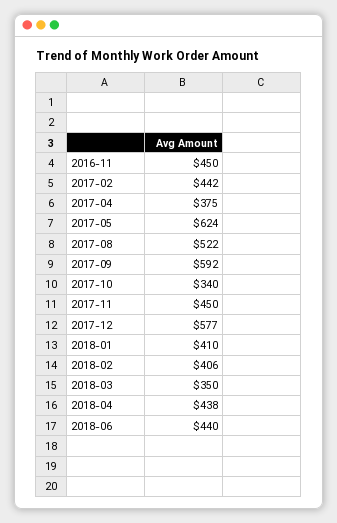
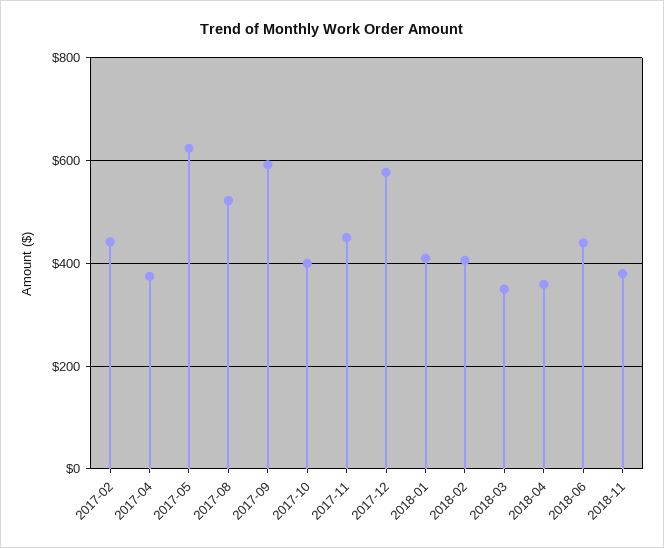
2016-11: 450 -> none
2017-10: 340 -> 400
2018-04: 438 -> 360
2018-11: none -> 380

